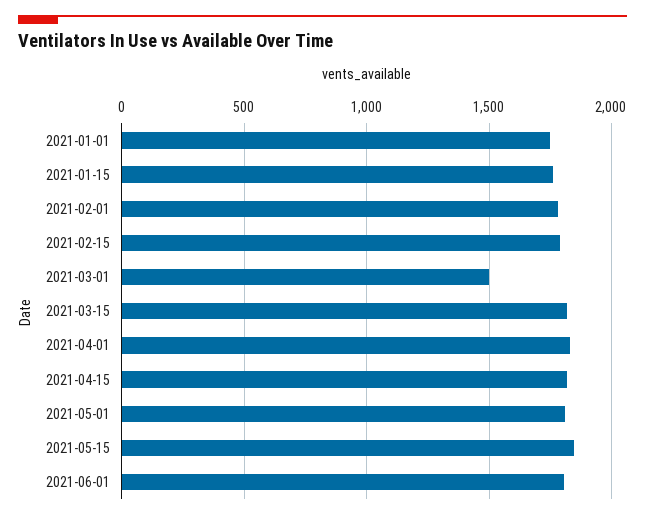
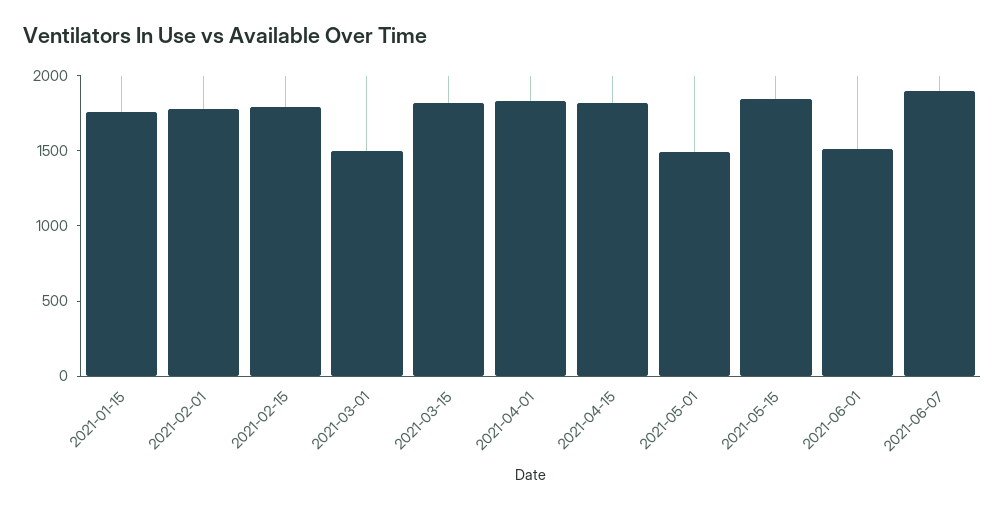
2021-01-01: 1750 -> none
2021-05-01: 1800 -> 1500
2021-06-01: 1800 -> 1500
2021-06-07: none -> 1900

